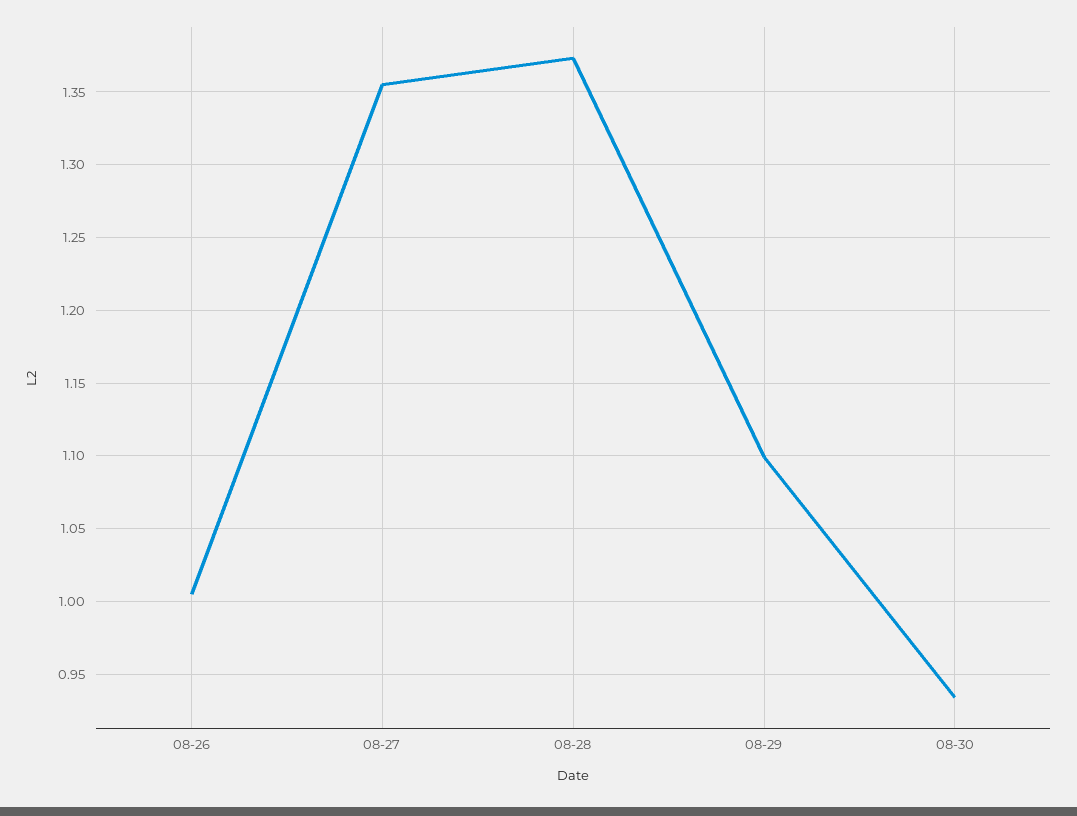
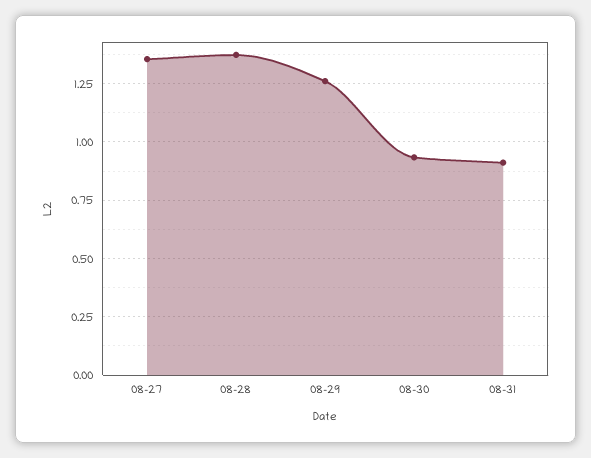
08-26: 1.005 -> none
08-29: 1.1 -> 1.25
08-31: none -> 0.9

